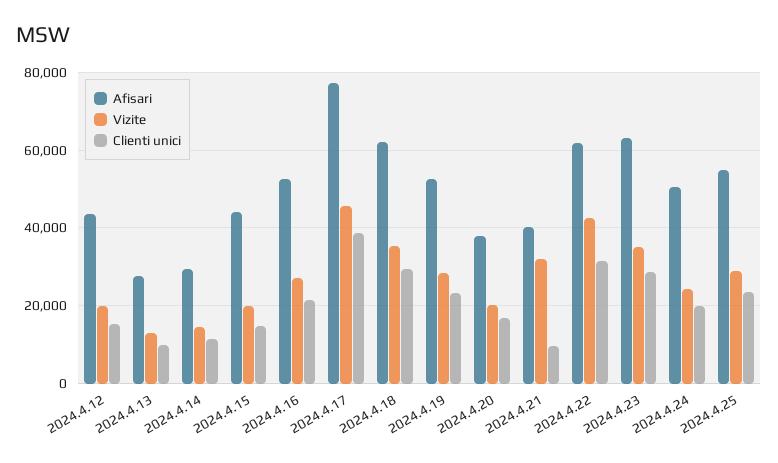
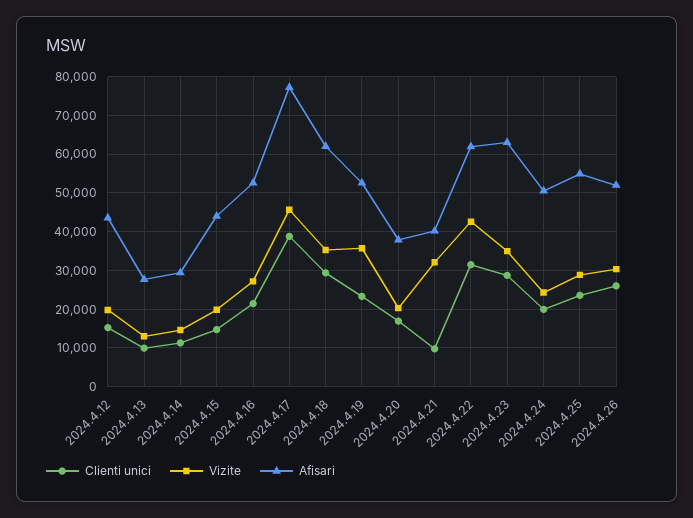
Vizite, 2024.4.19: 28000 -> 36000
Clienti unici, 2024.4.26: none -> 26000
Vizite, 2024.4.26: none -> 30000
Afisari, 2024.4.26: none -> 52000

